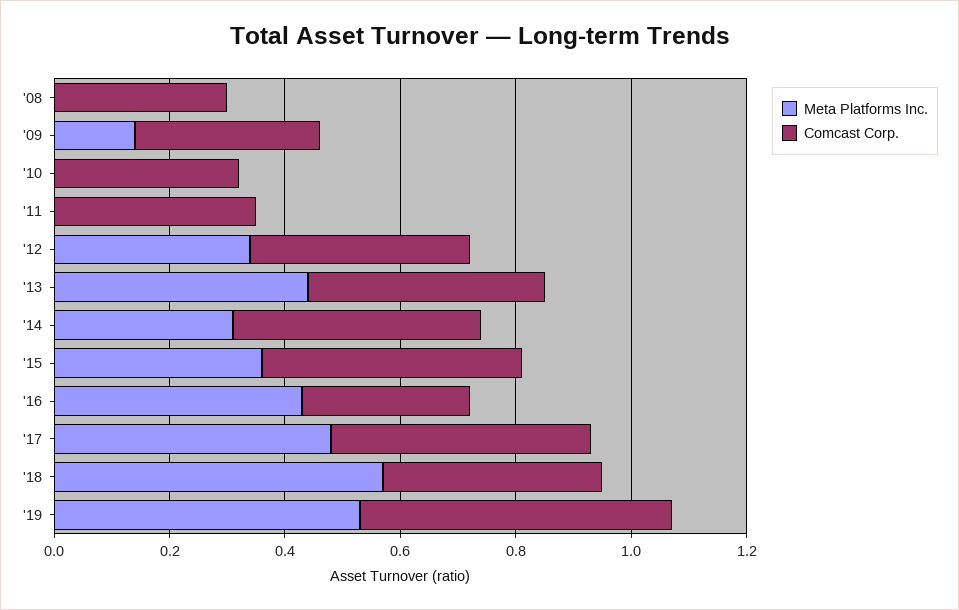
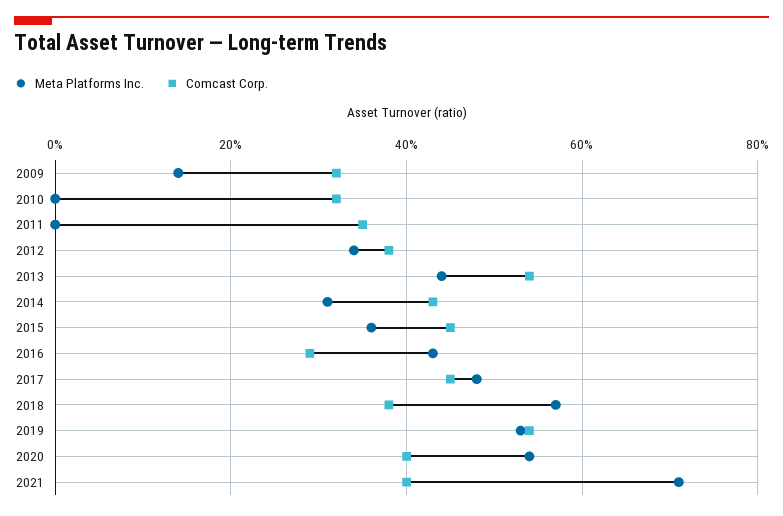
Meta Platforms Inc., '08: 0 -> none
Comcast Corp., '08: 0.3 -> none
Comcast Corp., '13: 0.4 -> 0.55
Meta Platforms Inc., 2020: none -> 0.55
Comcast Corp., 2020: none -> 0.4
Meta Platforms Inc., 2021: none -> 0.7
Comcast Corp., 2021: none -> 0.4

